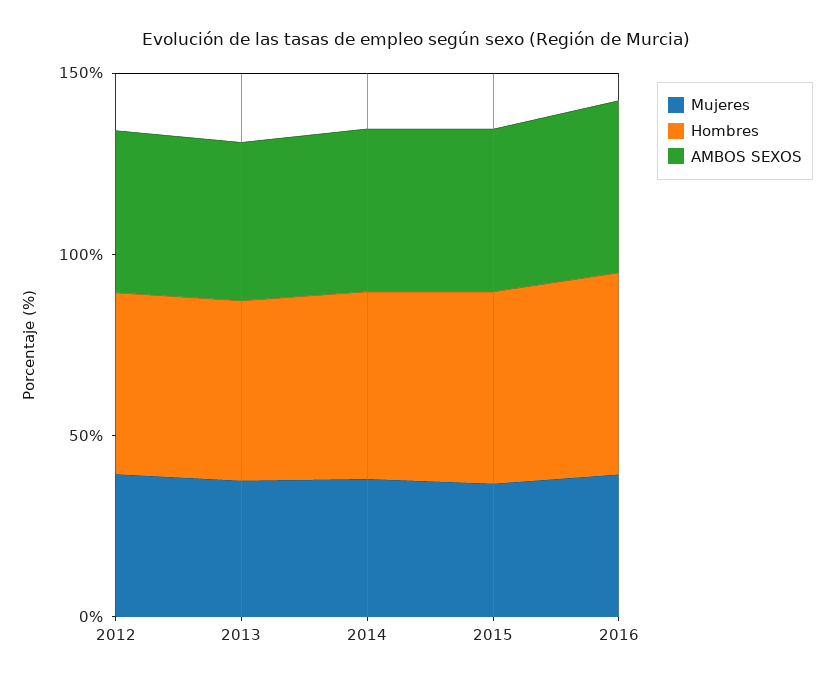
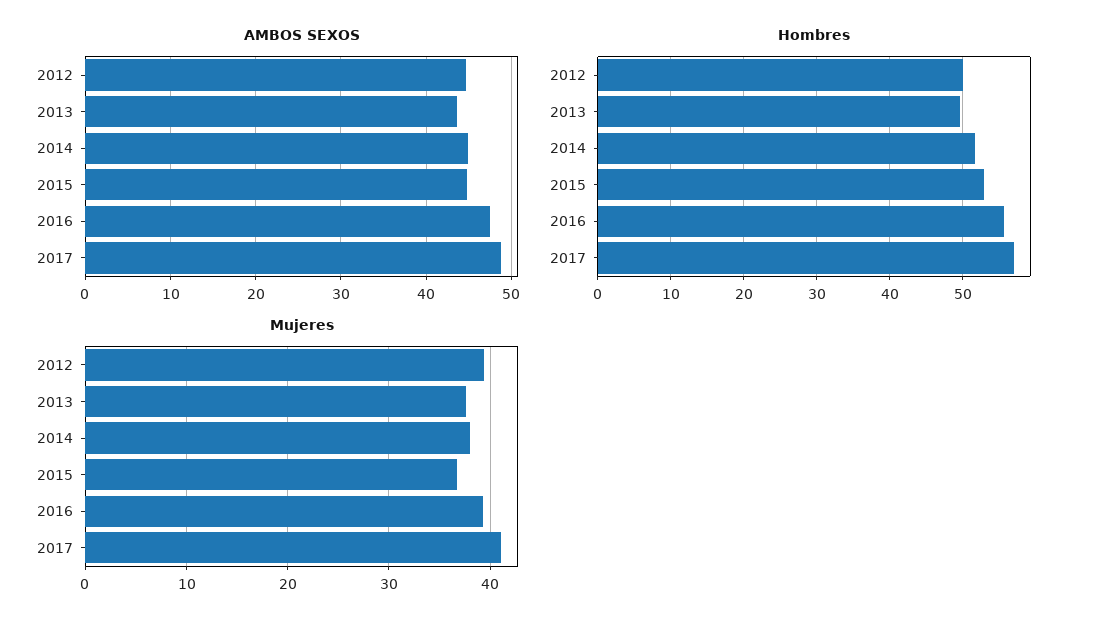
AMBOS SEXOS, 2017: none -> 49
Hombres, 2017: none -> 57
Mujeres, 2017: none -> 41

